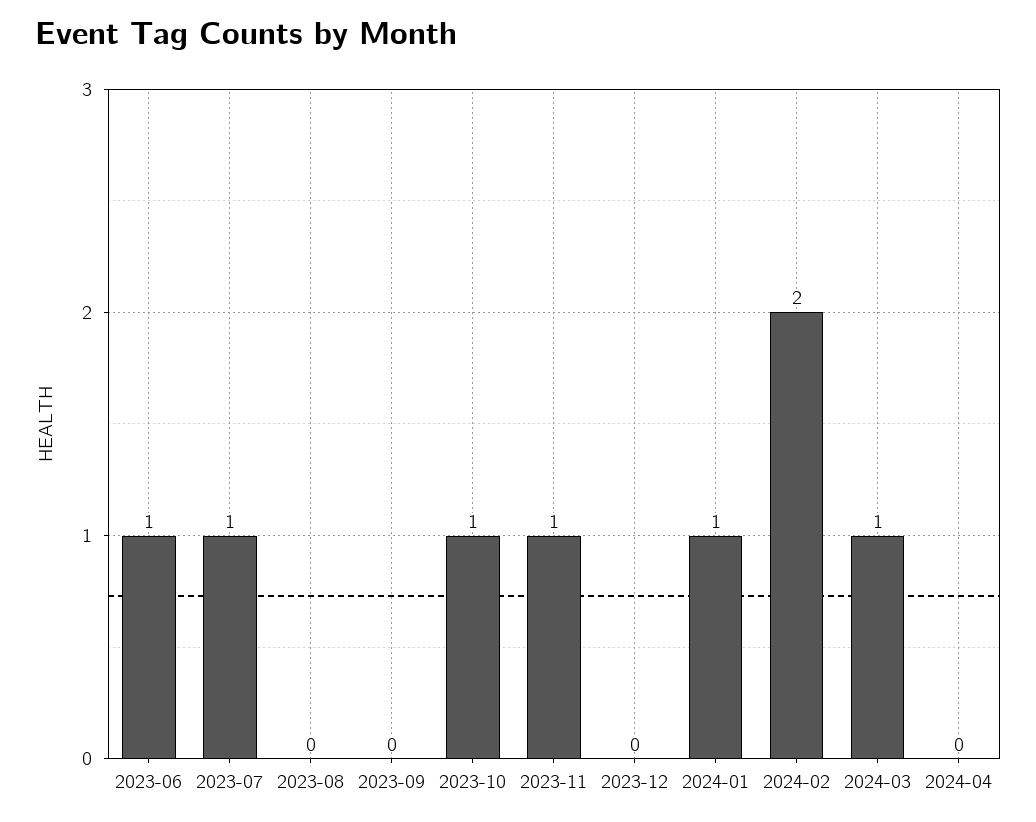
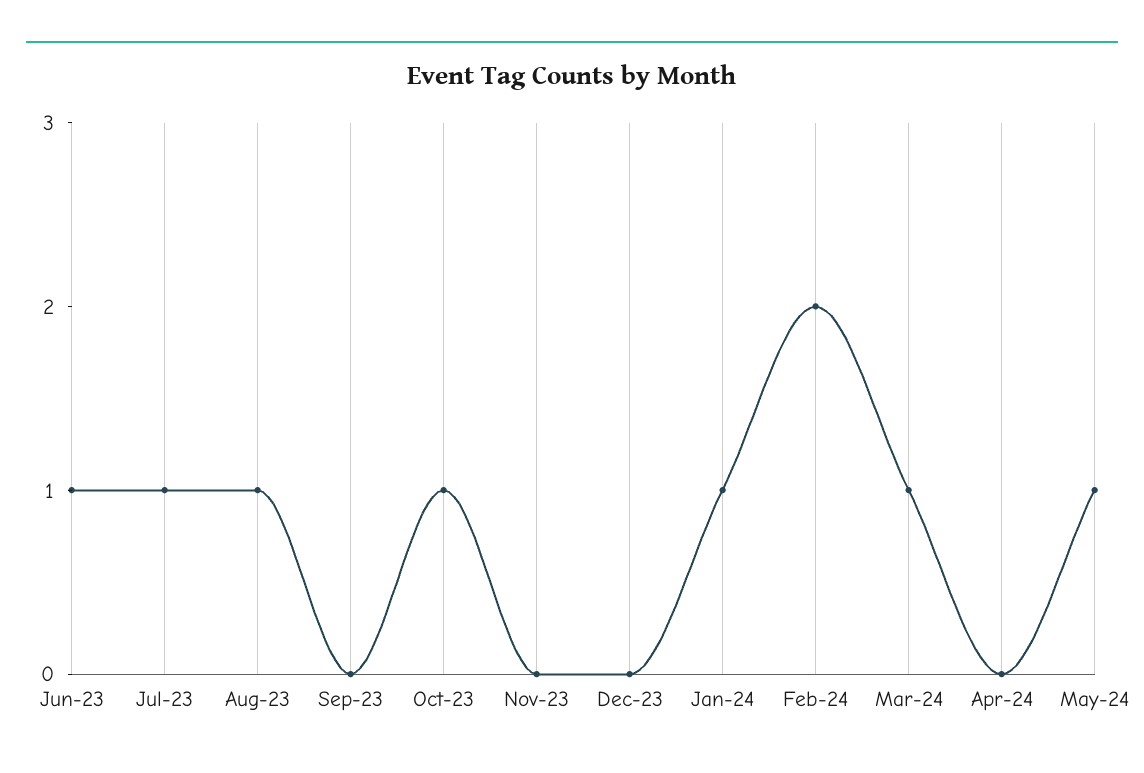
2023-08: 0 -> 1
2023-11: 1 -> 0
May-24: none -> 1

